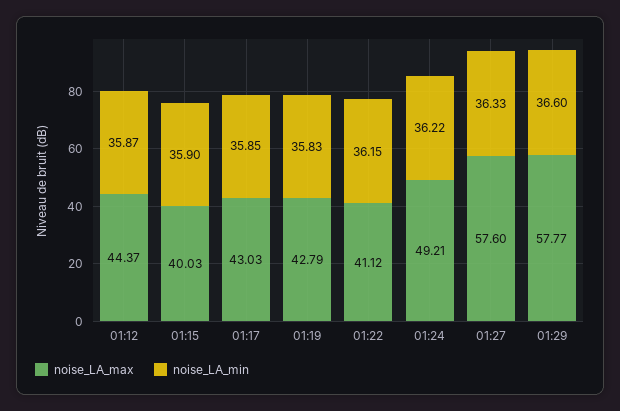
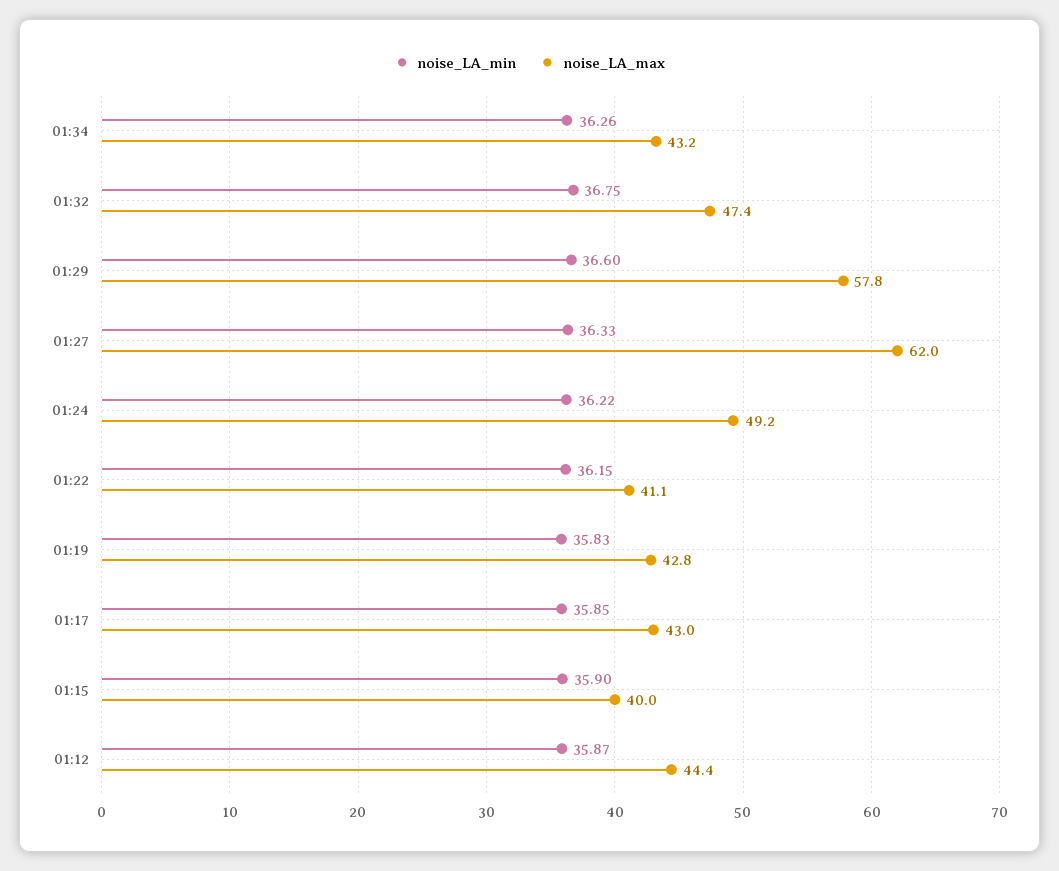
noise_LA_max, 01:27: 57.6 -> 62
noise_LA_min, 01:34: none -> 36.26
noise_LA_max, 01:34: none -> 43.2
noise_LA_min, 01:32: none -> 36.75
noise_LA_max, 01:32: none -> 47.4

